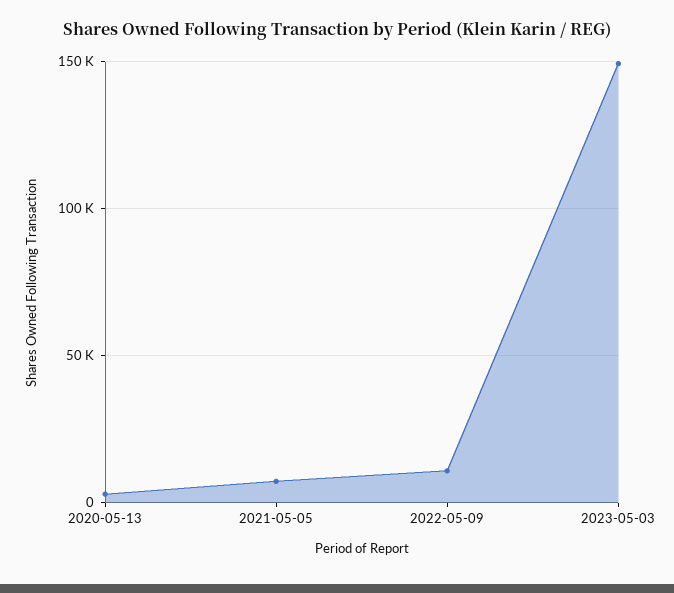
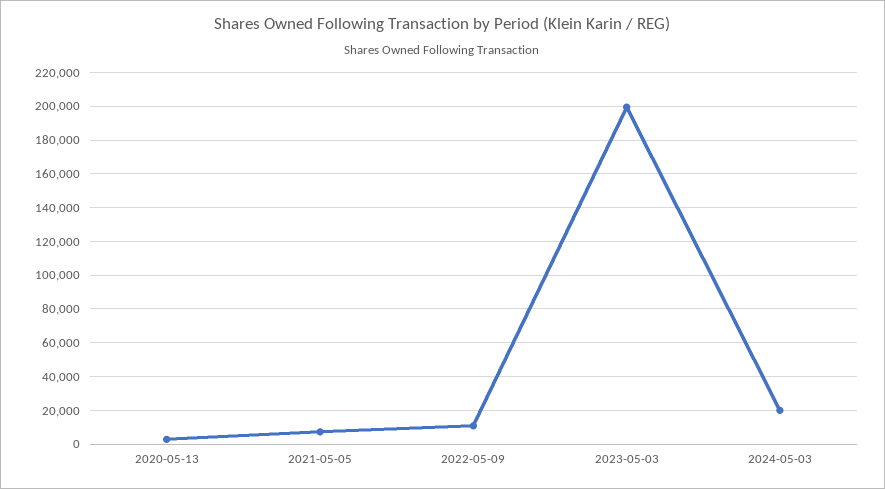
2023-05-03: 150000 -> 200000
2024-05-03: none -> 20000

